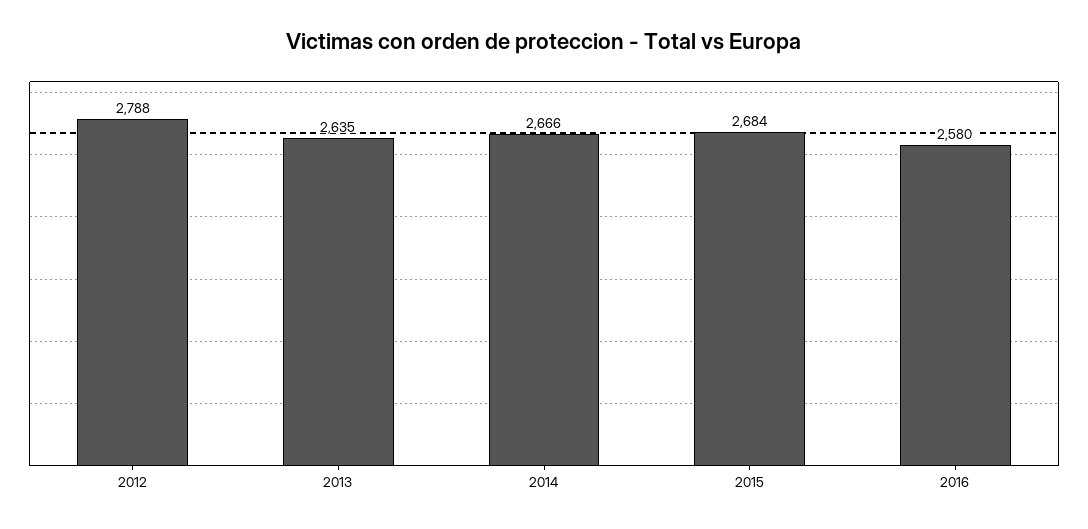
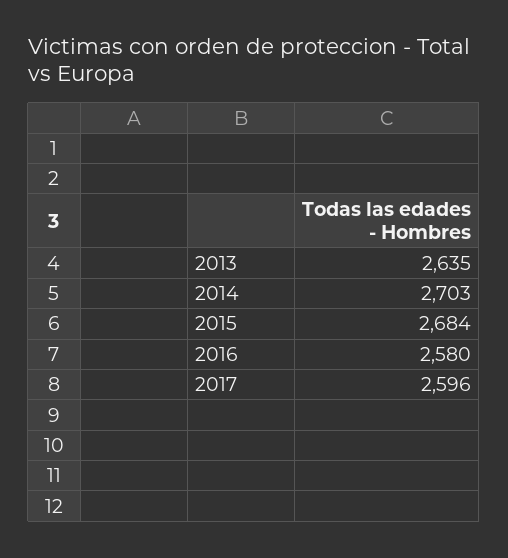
2012: 2788 -> none
2014: 2666 -> 2703
2017: none -> 2596

